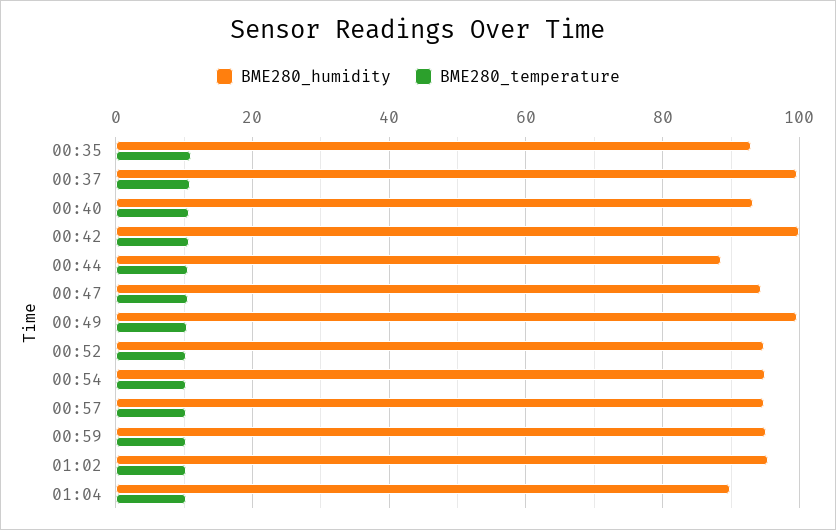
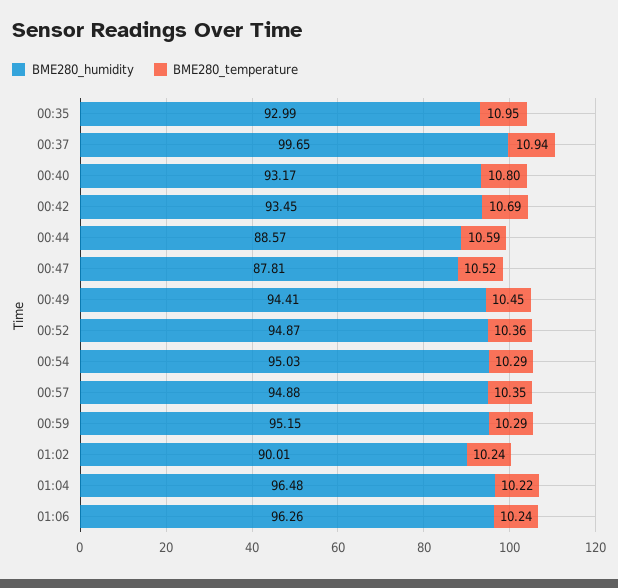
BME280_humidity, 00:42: 100 -> 93.45
BME280_humidity, 00:47: 94 -> 87.81
BME280_humidity, 00:49: 100 -> 94.41
BME280_humidity, 01:02: 96 -> 90.01
BME280_humidity, 01:04: 90 -> 96.48
BME280_humidity, 01:06: none -> 96.26
BME280_temperature, 01:06: none -> 10.24

